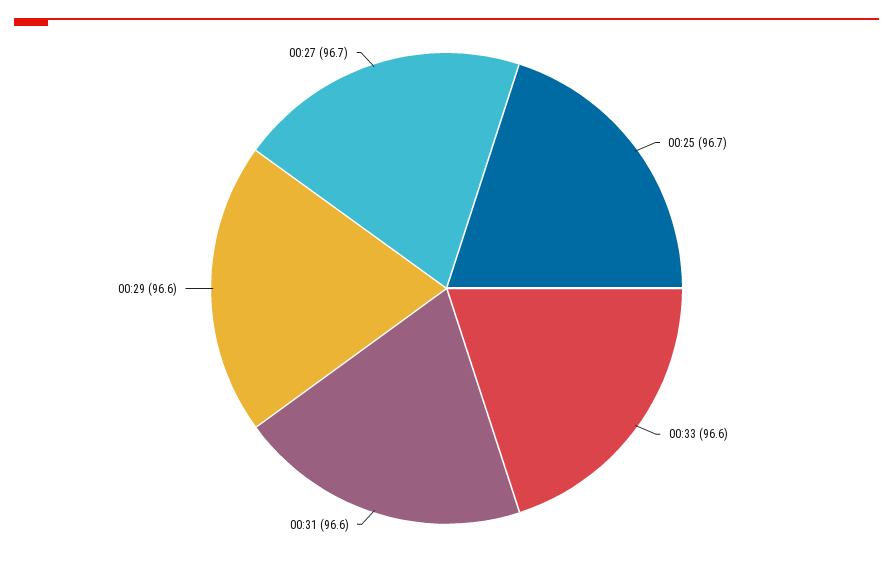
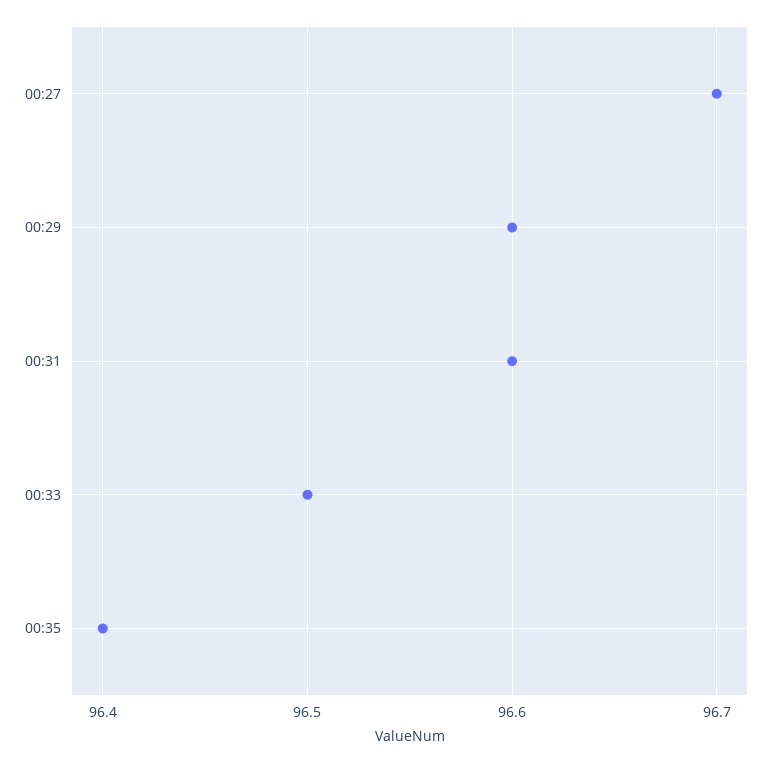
00:25: 96.7 -> none
00:33: 96.6 -> 96.5
00:35: none -> 96.4

